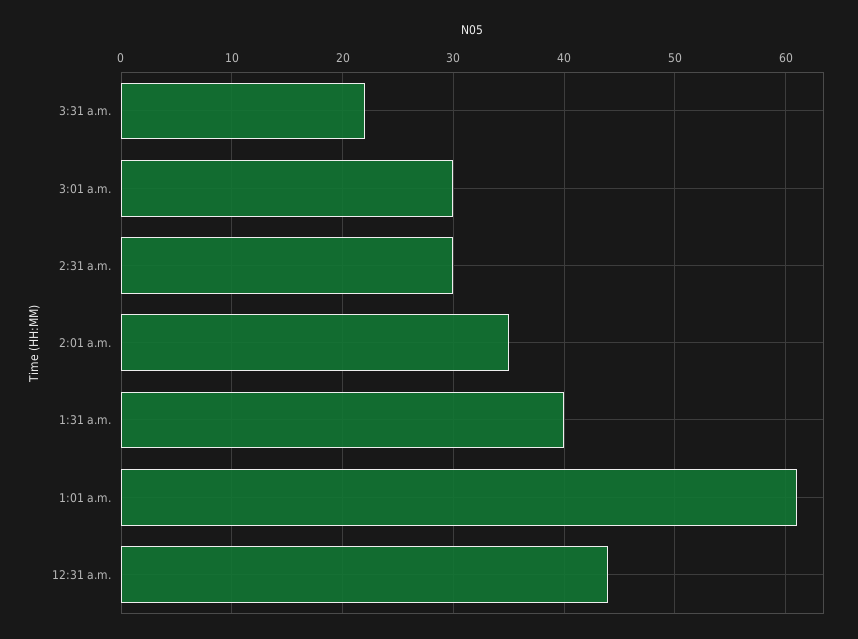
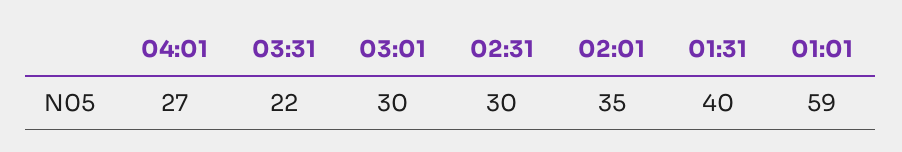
1:01 a.m.: 61 -> 59
12:31 a.m.: 44 -> none
04:01: none -> 27

